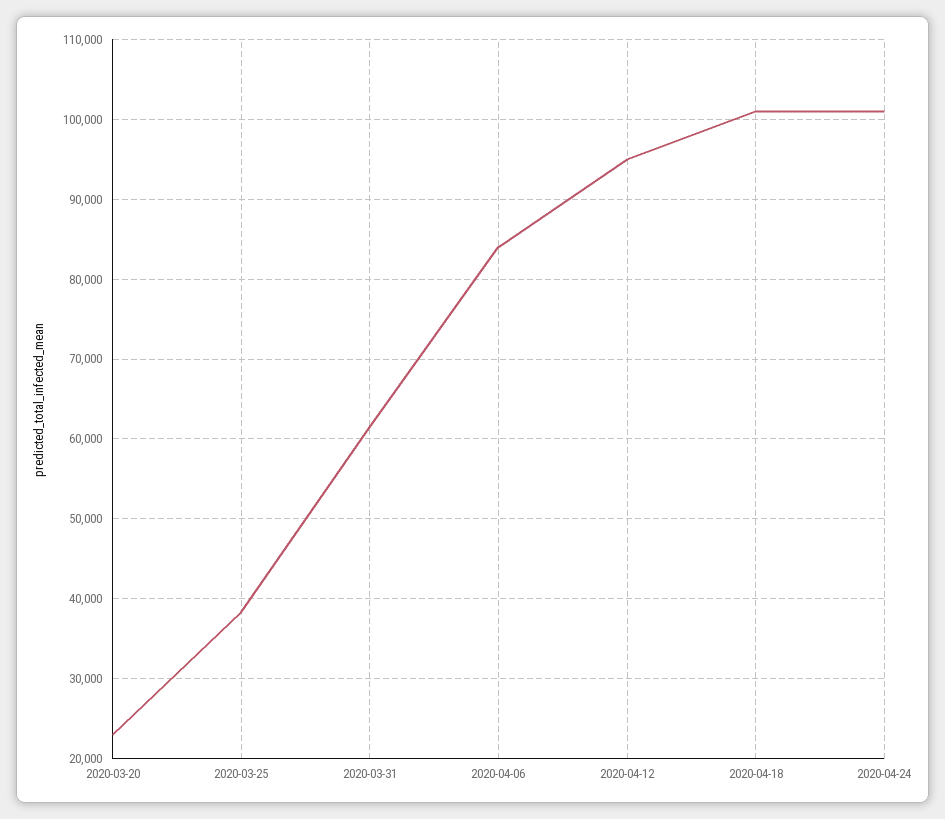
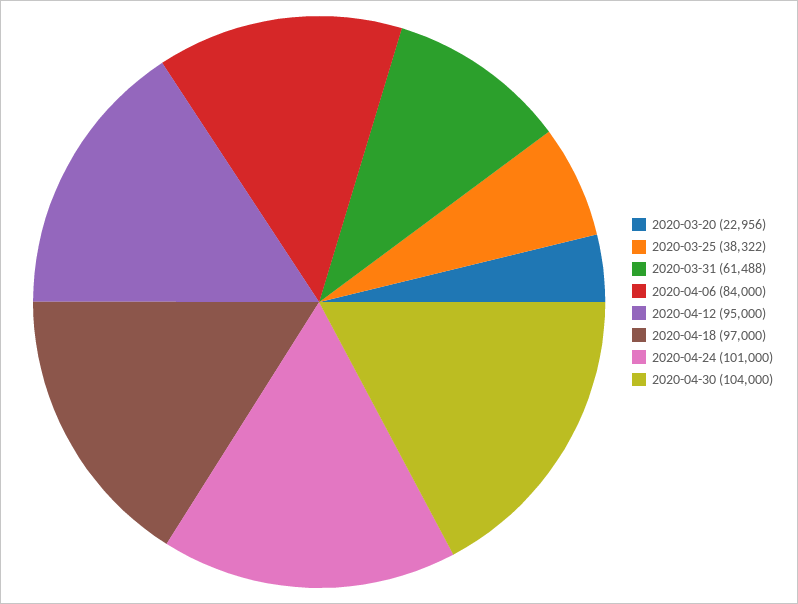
2020-04-18: 101000 -> 97000
2020-04-30: none -> 104000

